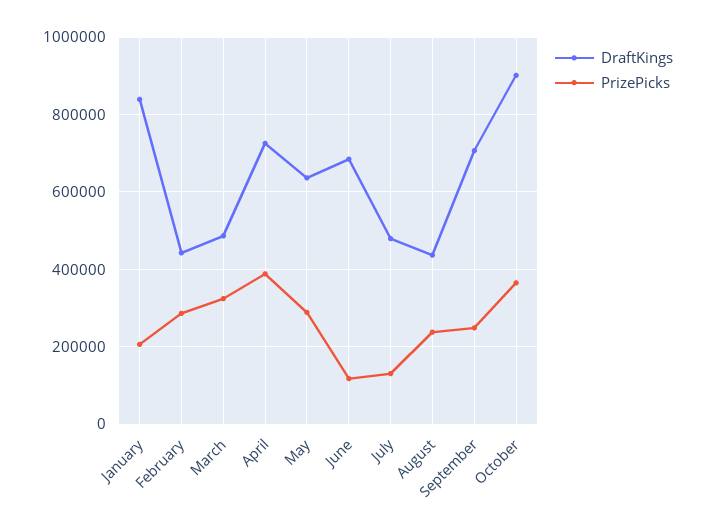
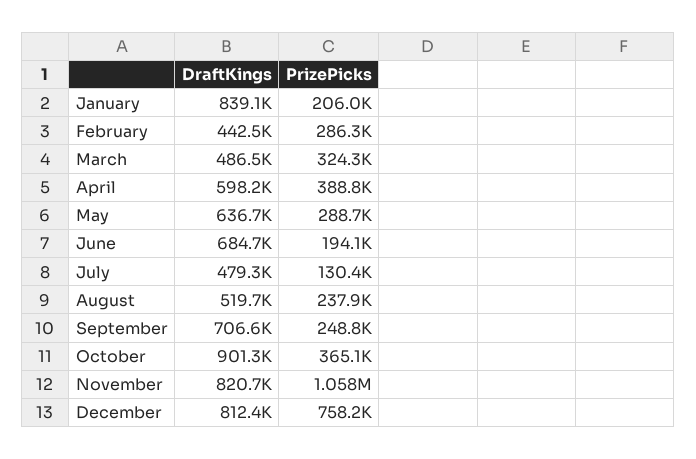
DraftKings, April: 720000 -> 598200
PrizePicks, June: 120000 -> 194100
DraftKings, August: 440000 -> 519700
DraftKings, November: none -> 820700
PrizePicks, November: none -> 1058000
DraftKings, December: none -> 812400
PrizePicks, December: none -> 758200

